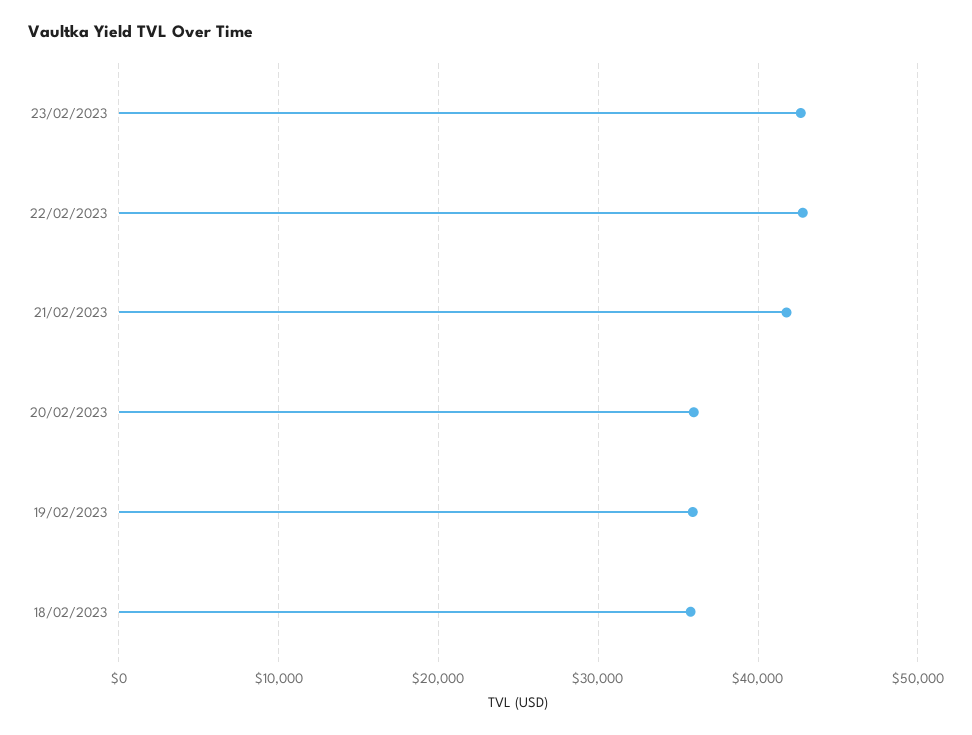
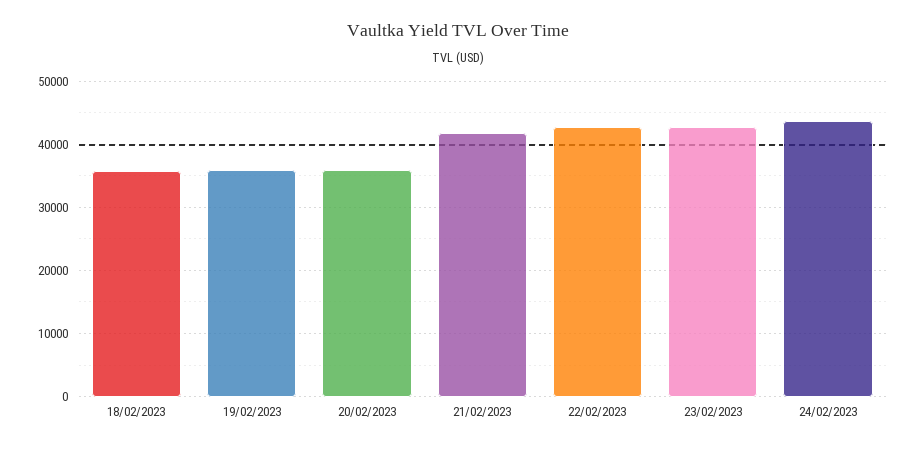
24/02/2023: none -> 44000

